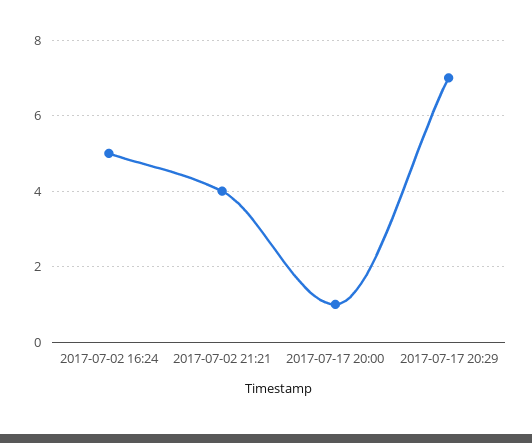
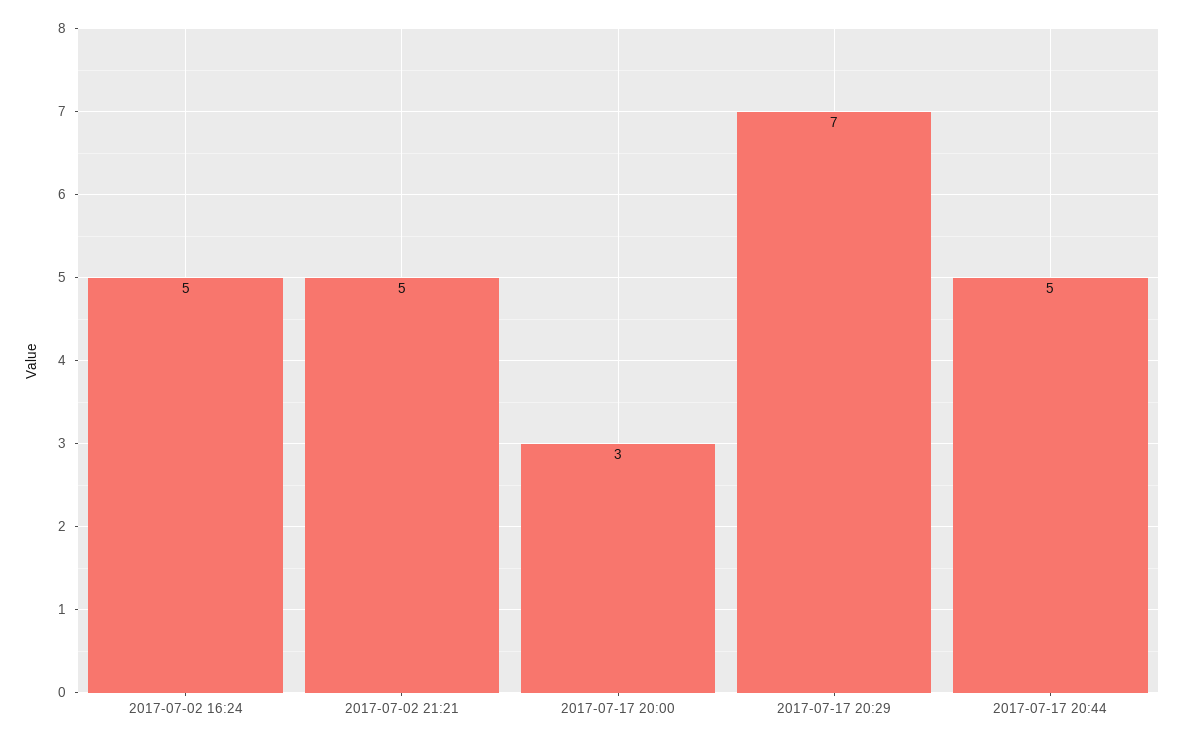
2017-07-02 21:21: 4 -> 5
2017-07-17 20:00: 1 -> 3
2017-07-17 20:44: none -> 5

